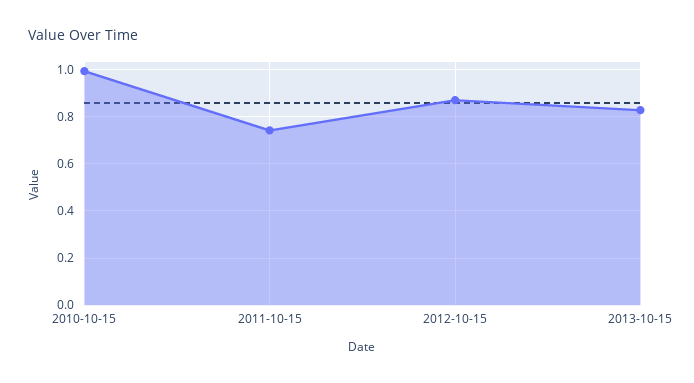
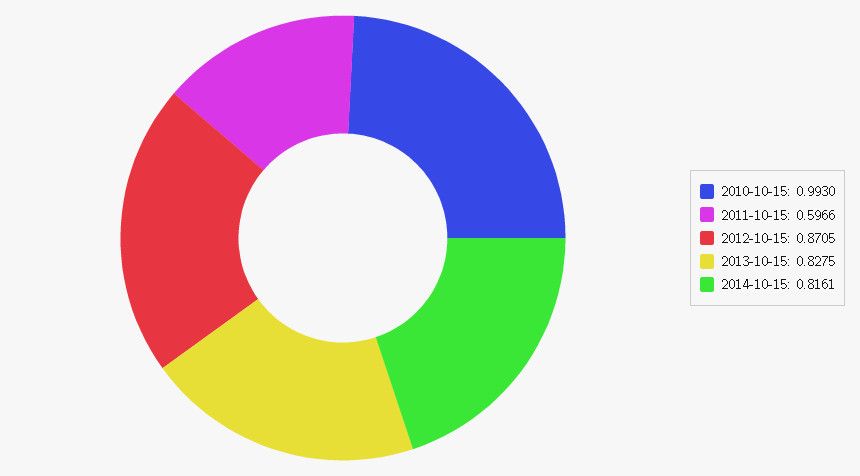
2011-10-15: 0.75 -> 0.5966
2014-10-15: none -> 0.8161

